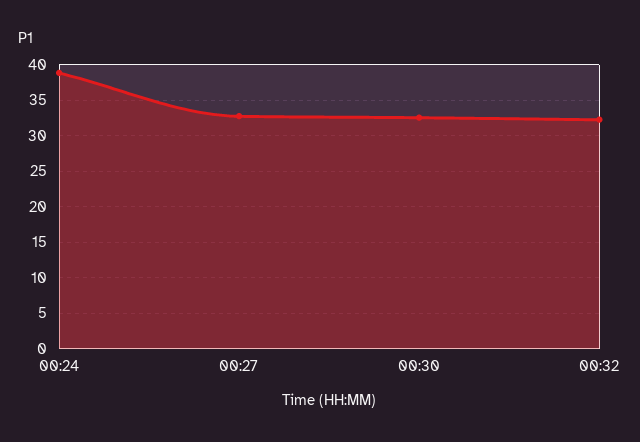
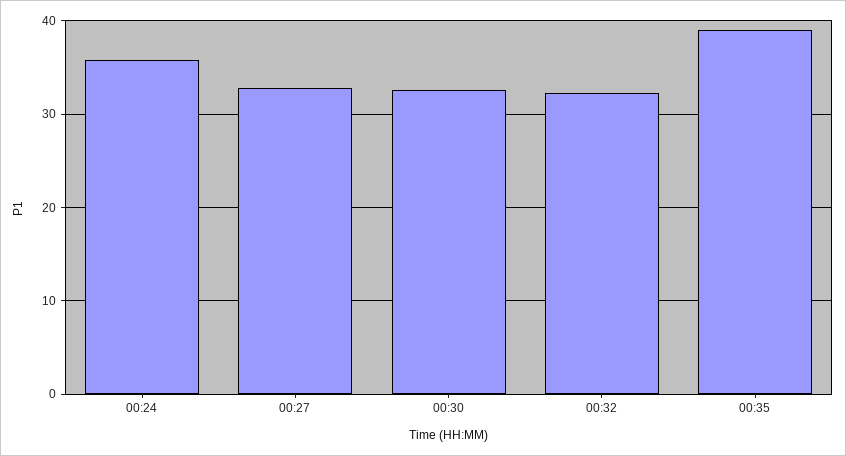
00:24: 39 -> 36
00:35: none -> 39

